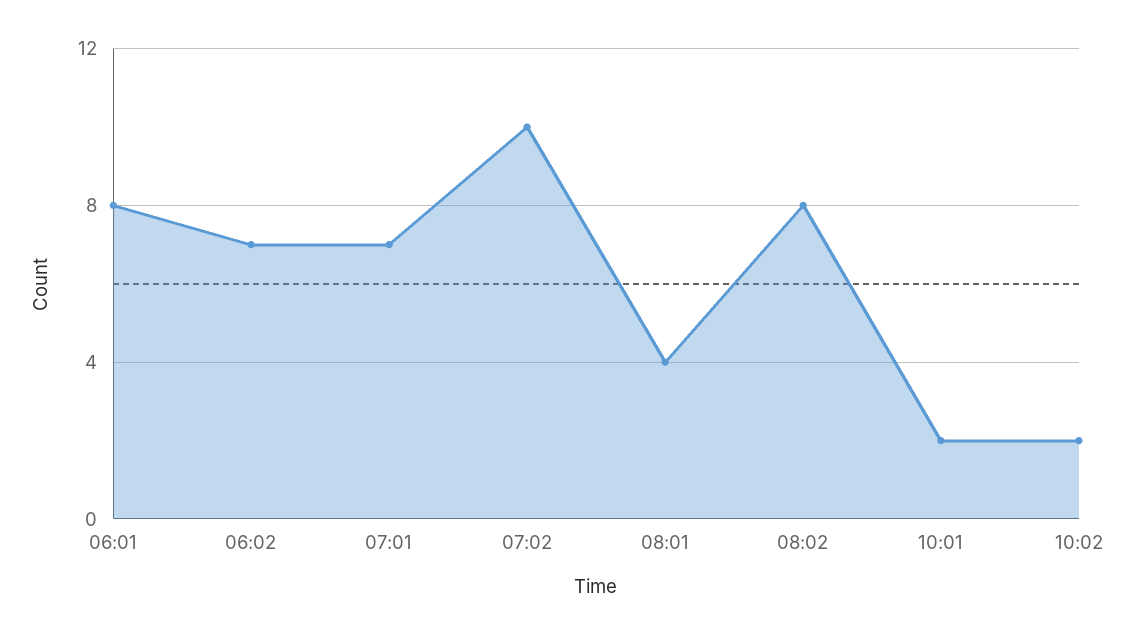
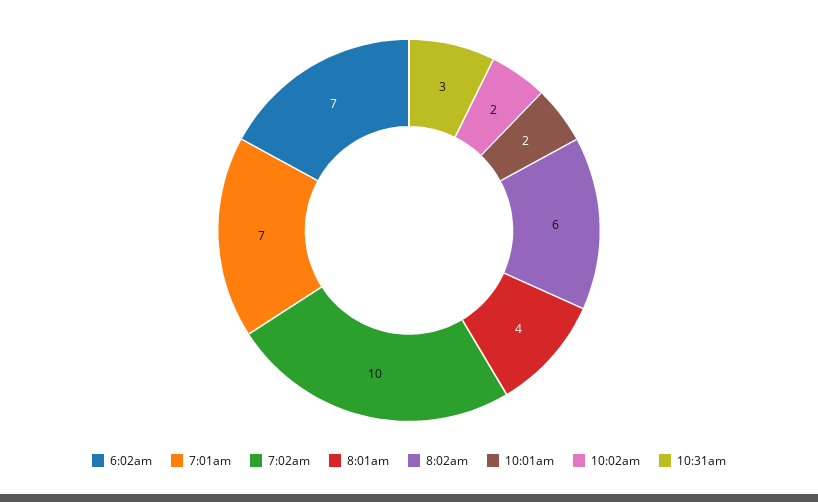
06:01: 8 -> none
08:02: 8 -> 6
10:31am: none -> 3

